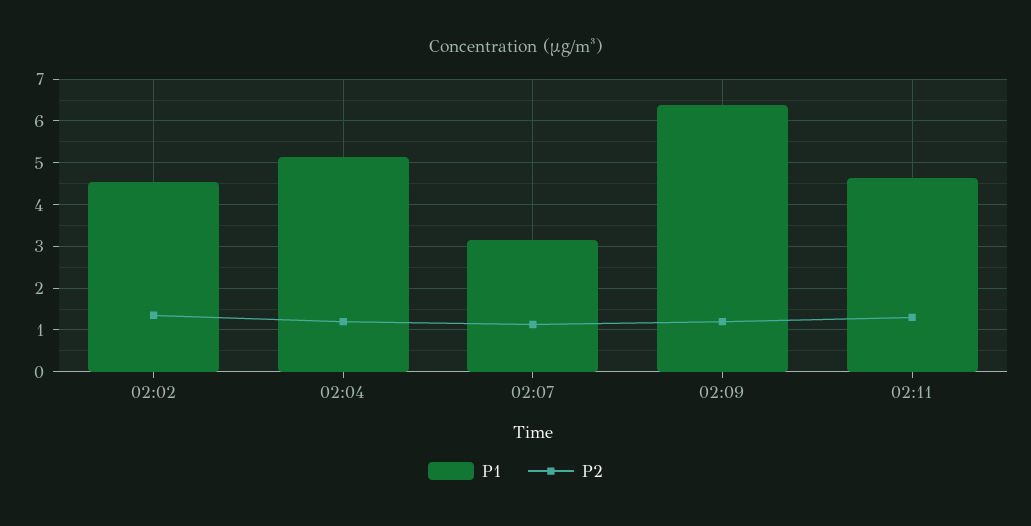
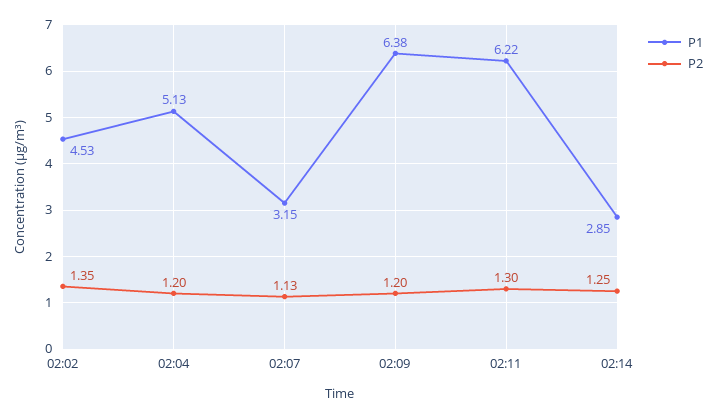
P1, 02:11: 4.6 -> 6.22
P1, 02:14: none -> 2.85
P2, 02:14: none -> 1.25

